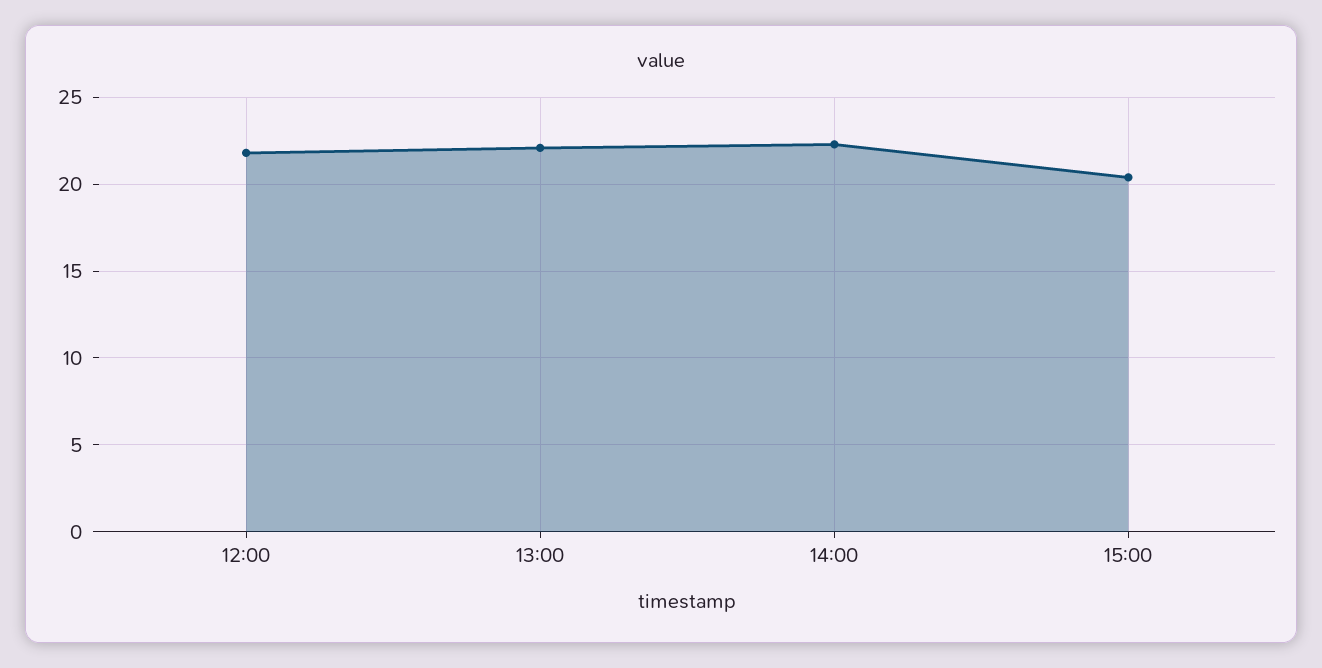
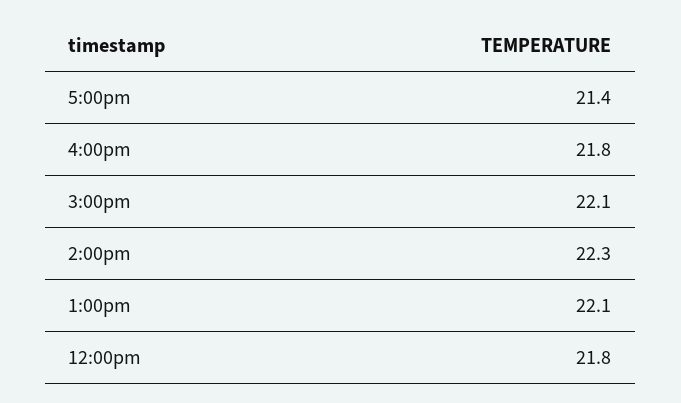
15:00: 20.5 -> 22.1
5:00pm: none -> 21.4
4:00pm: none -> 21.8

